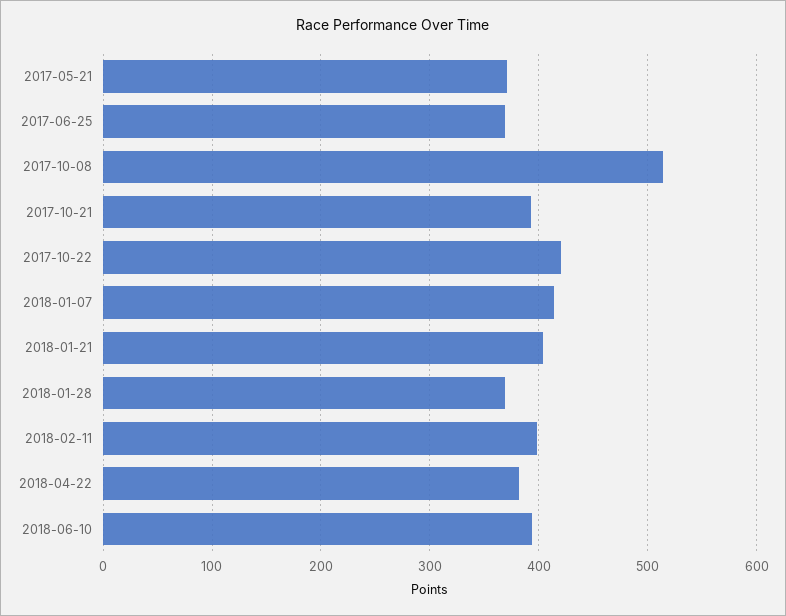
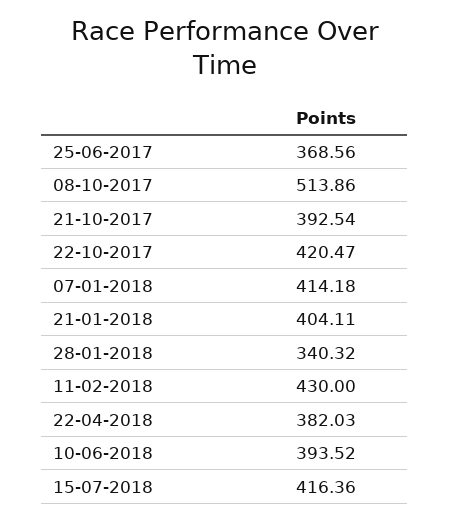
2017-05-21: 370 -> none
2018-01-28: 370 -> 340.32
2018-02-11: 400 -> 430
15-07-2018: none -> 416.36

